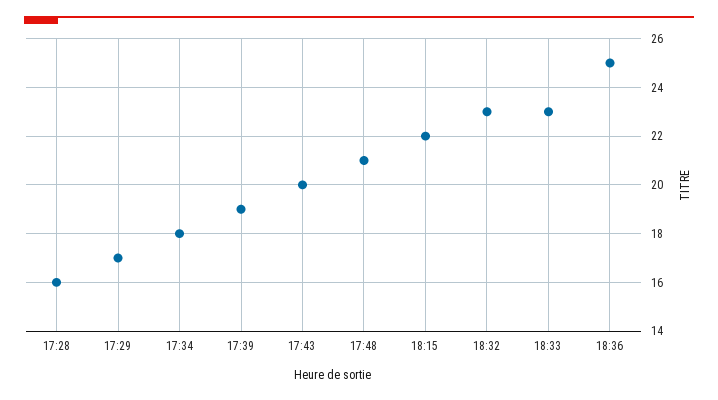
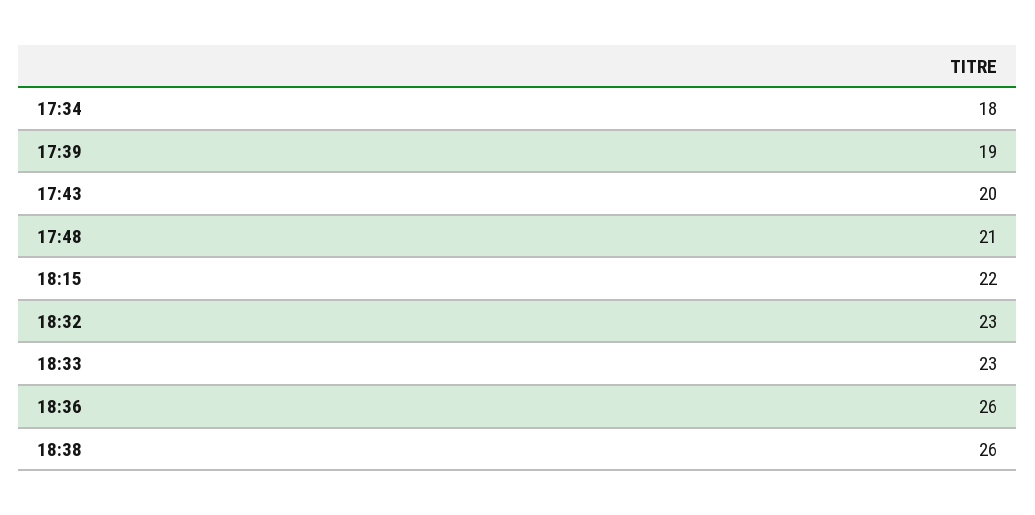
17:28: 16 -> none
17:29: 17 -> none
18:36: 25 -> 26
18:38: none -> 26

